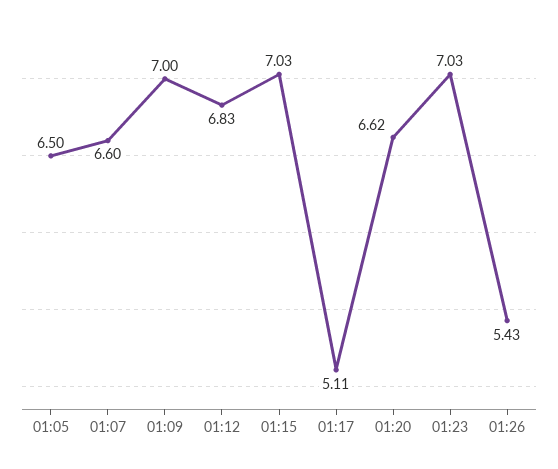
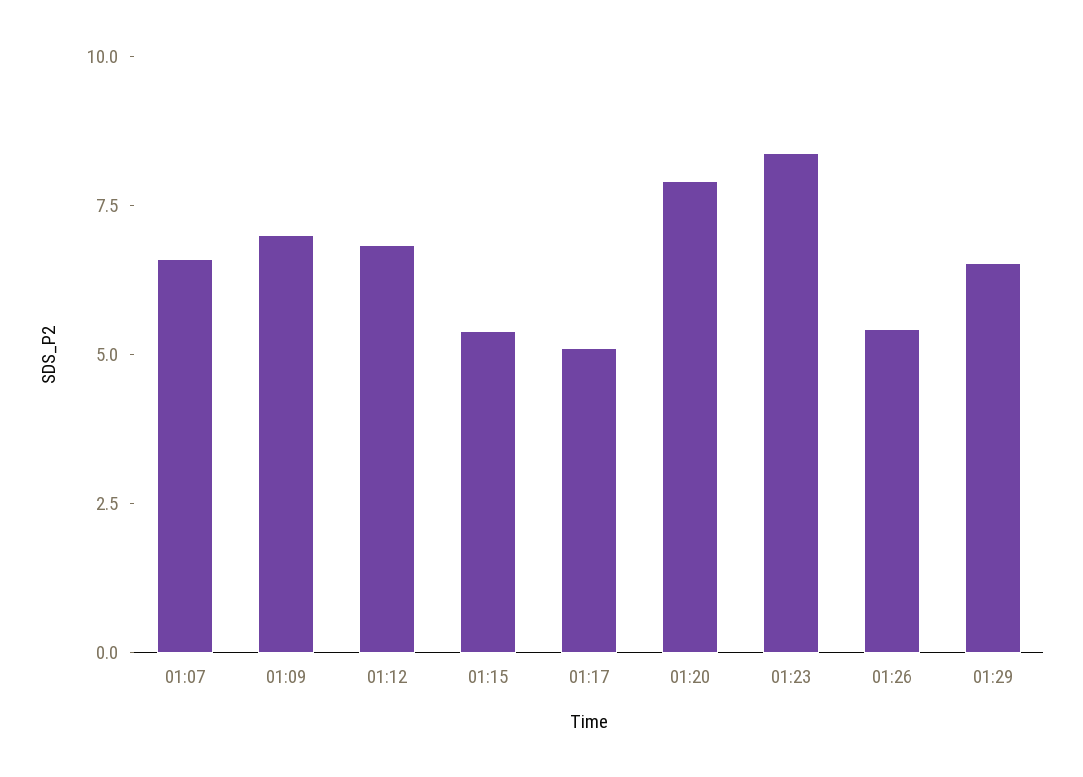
01:05: 6.5 -> none
01:15: 7.03 -> 5.5
01:20: 6.62 -> 8
01:23: 7.03 -> 8.5
01:29: none -> 6.5

